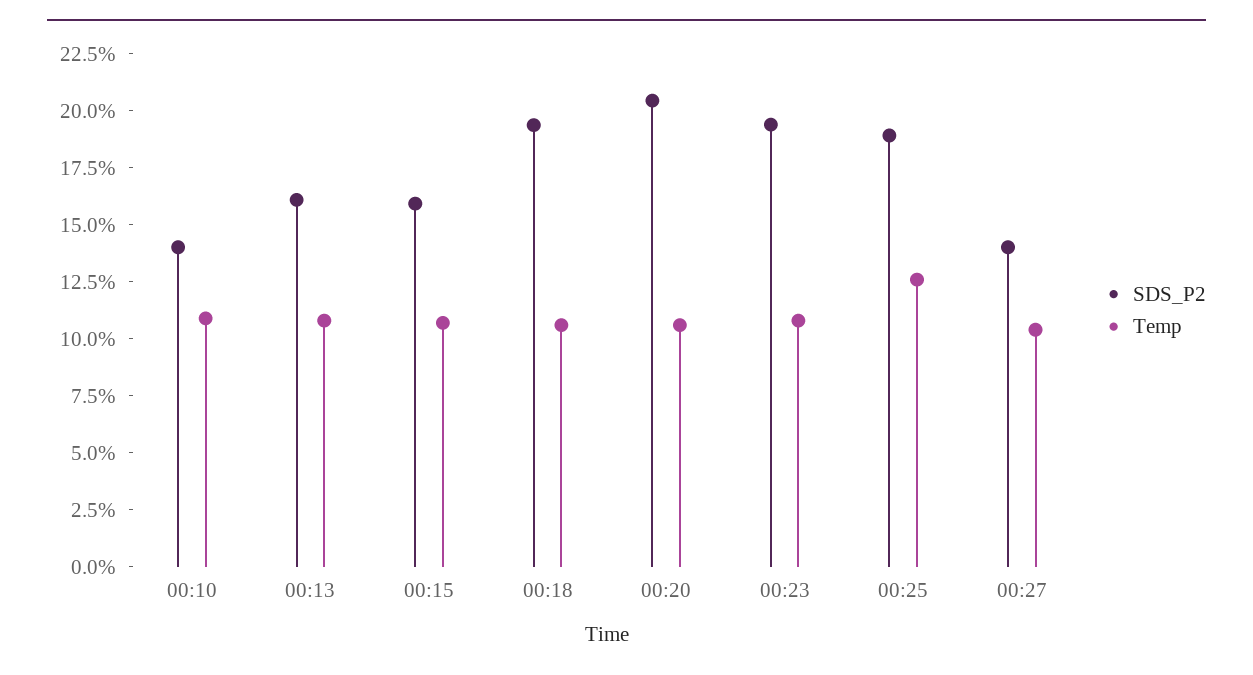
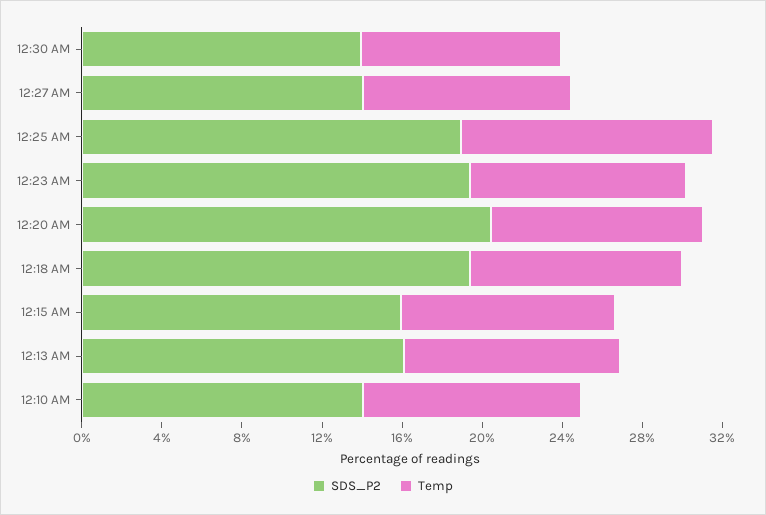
SDS_P2, 12:30 AM: none -> 14
Temp, 12:30 AM: none -> 10

